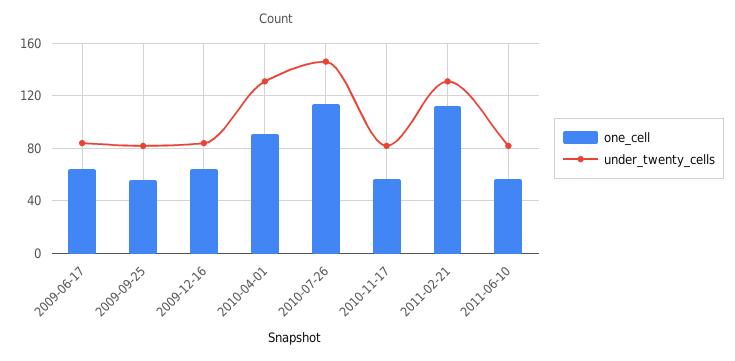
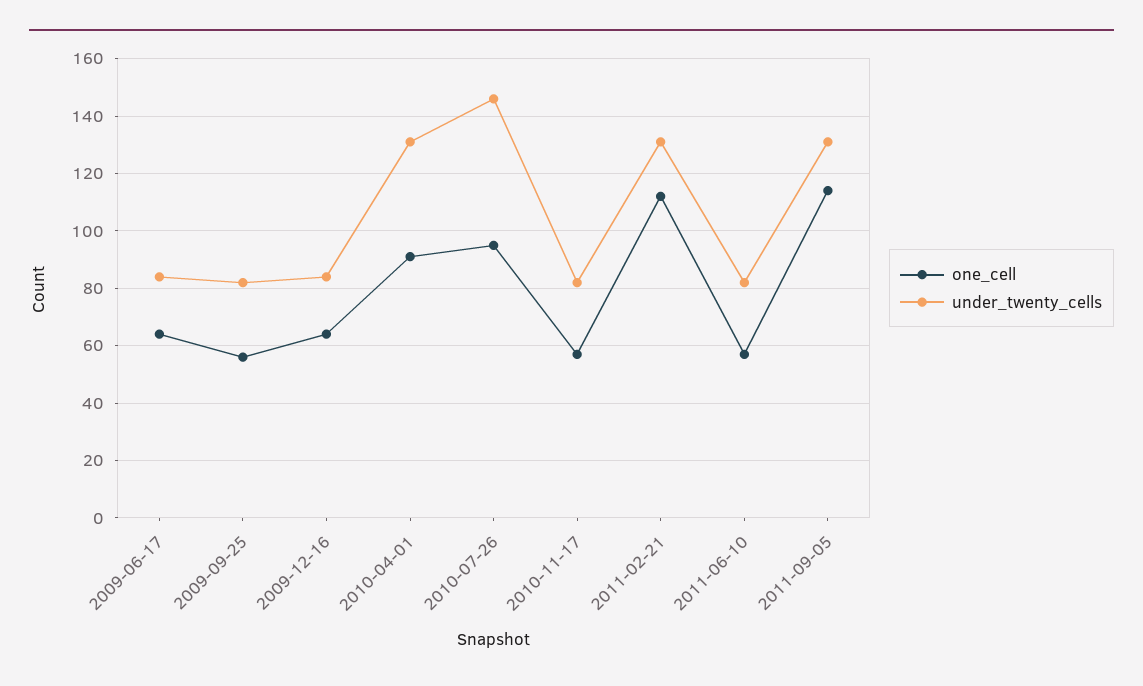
one_cell, 2010-07-26: 115 -> 95
one_cell, 2011-09-05: none -> 115
under_twenty_cells, 2011-09-05: none -> 130

